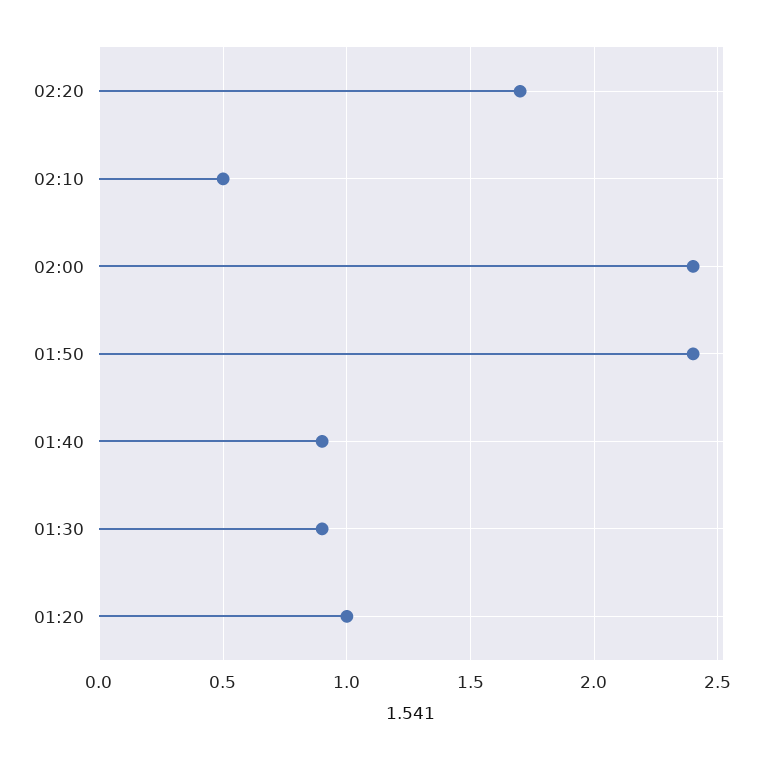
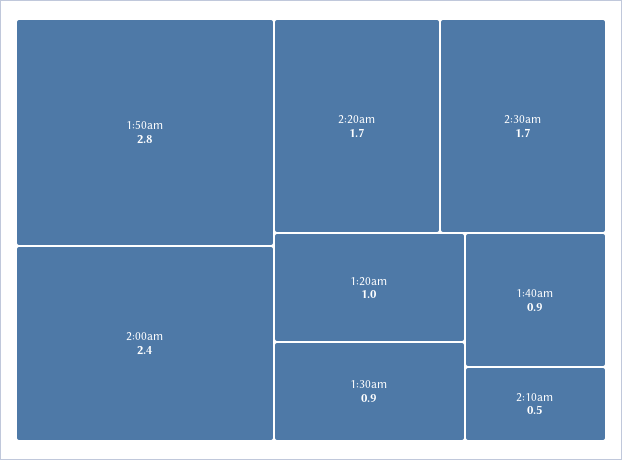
01:50: 2.4 -> 2.8
2:30am: none -> 1.7

